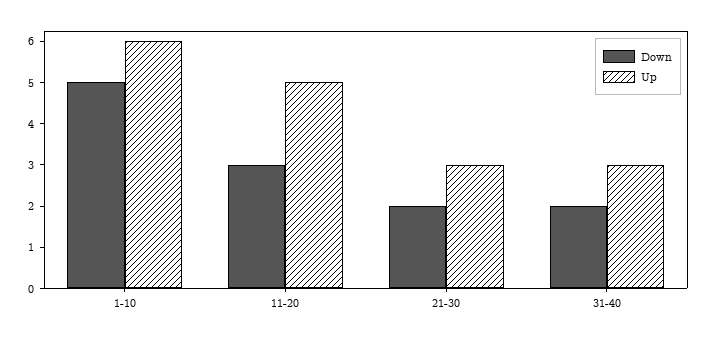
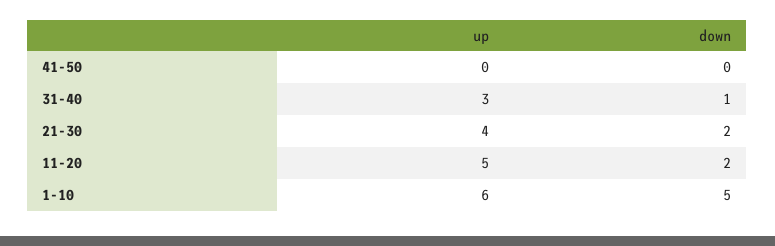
Down, 11-20: 3 -> 2
Up, 21-30: 3 -> 4
Down, 31-40: 2 -> 1
Up, 41-50: none -> 0
Down, 41-50: none -> 0

